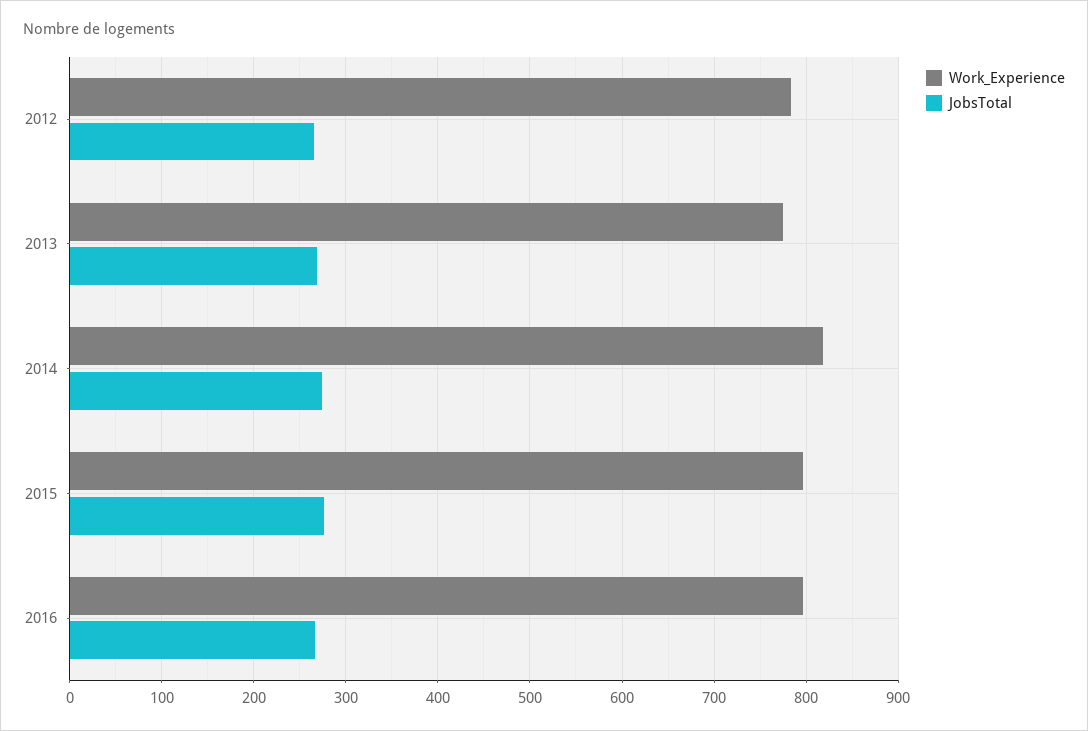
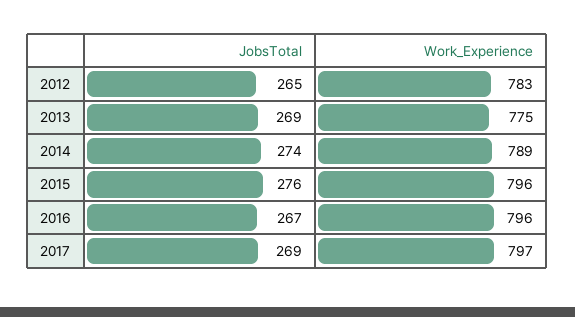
Work_Experience, 2014: 820 -> 789
JobsTotal, 2017: none -> 269
Work_Experience, 2017: none -> 797

